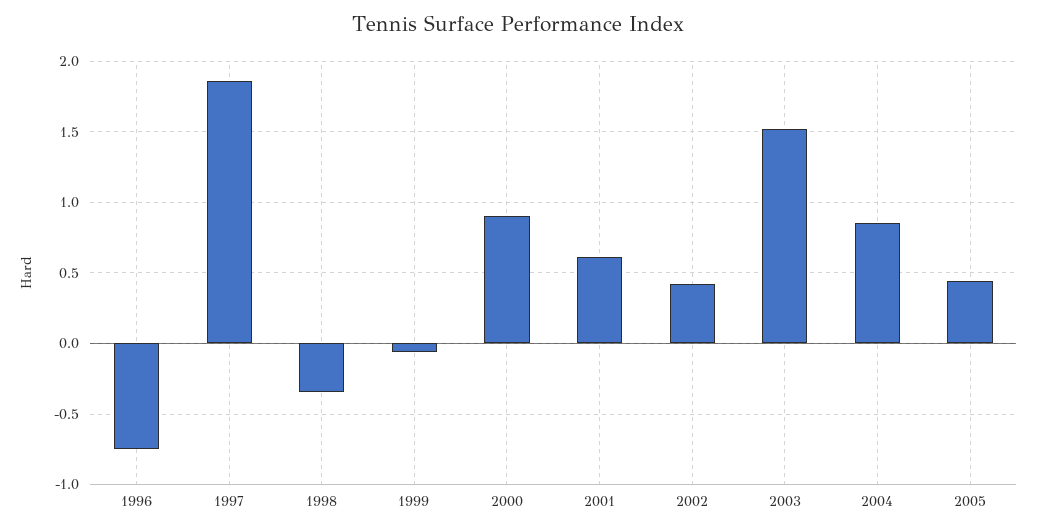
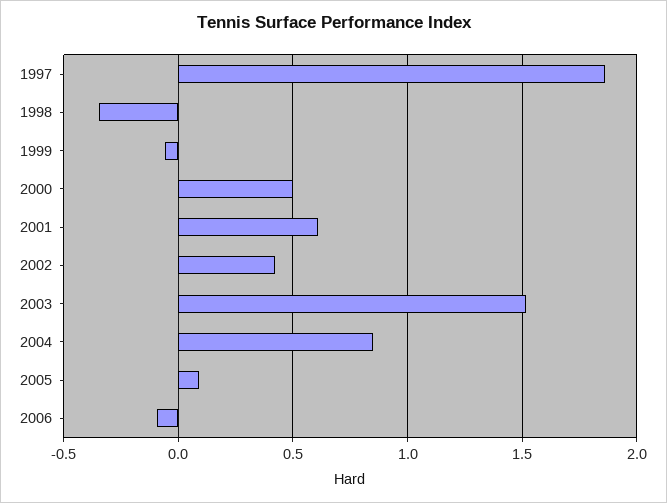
1996: -0.75 -> none
2000: 0.9 -> 0.5
2005: 0.45 -> 0.1
2006: none -> -0.1

